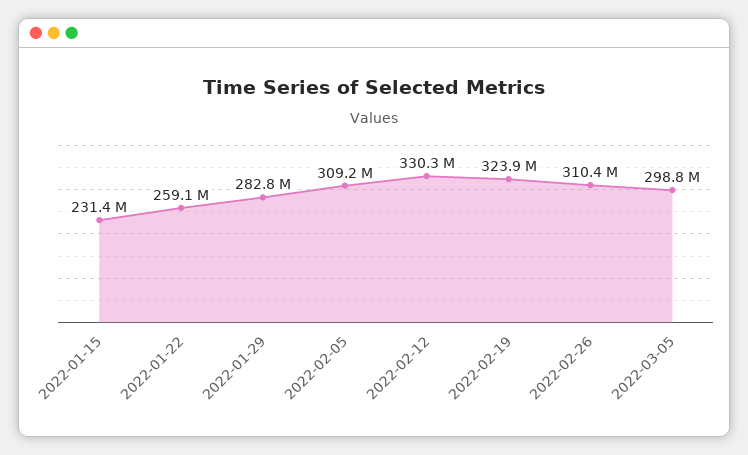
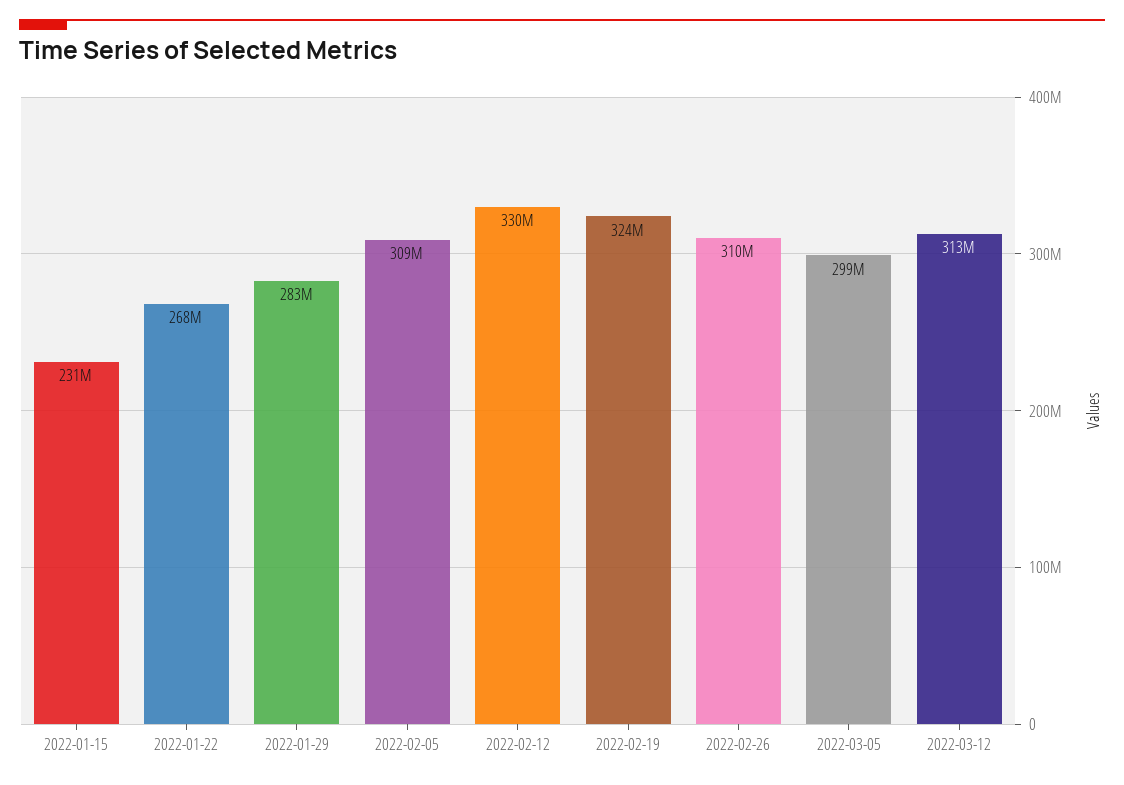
2022-01-22: 259100000 -> 268000000
2022-03-12: none -> 313000000

